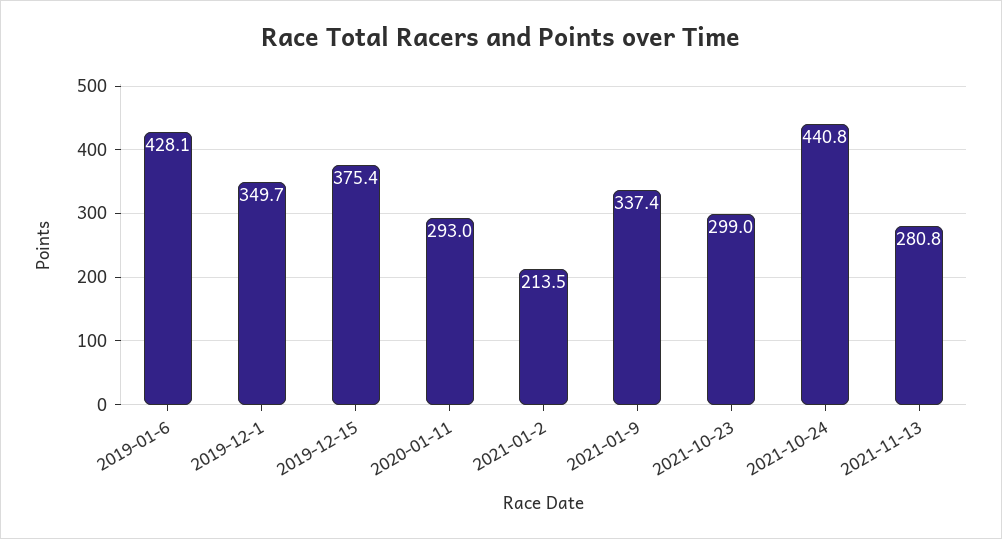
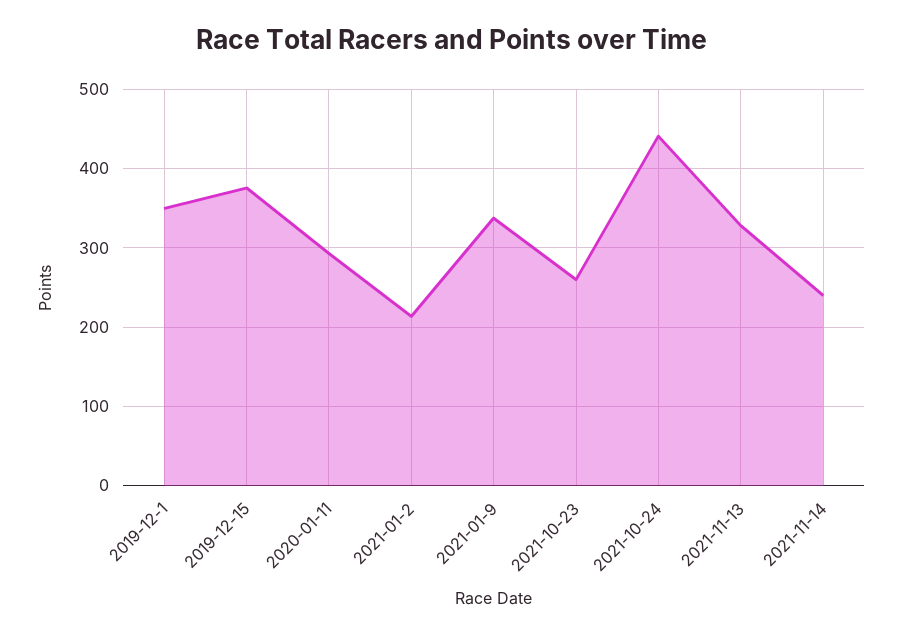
2019-01-6: 428.1 -> none
2021-10-23: 299 -> 260
2021-11-13: 280.8 -> 330
2021-11-14: none -> 240

